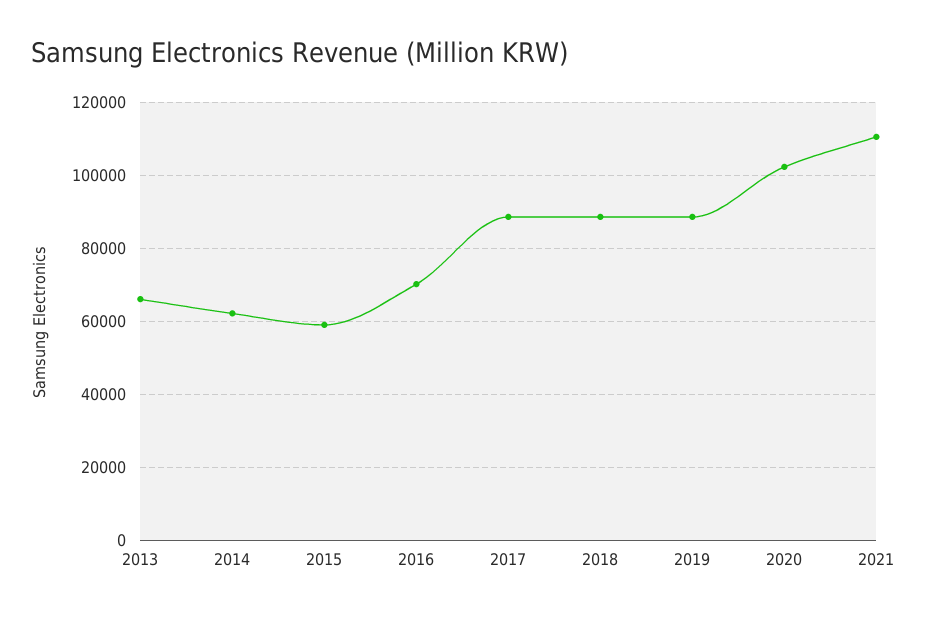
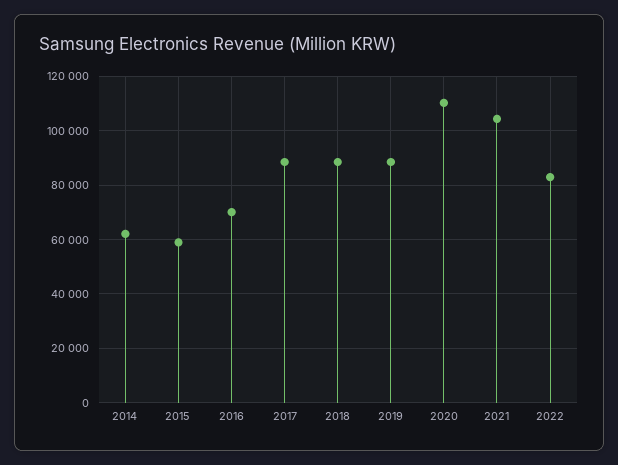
2013: 66000 -> none
2020: 102000 -> 110000
2021: 110000 -> 105000
2022: none -> 82500

